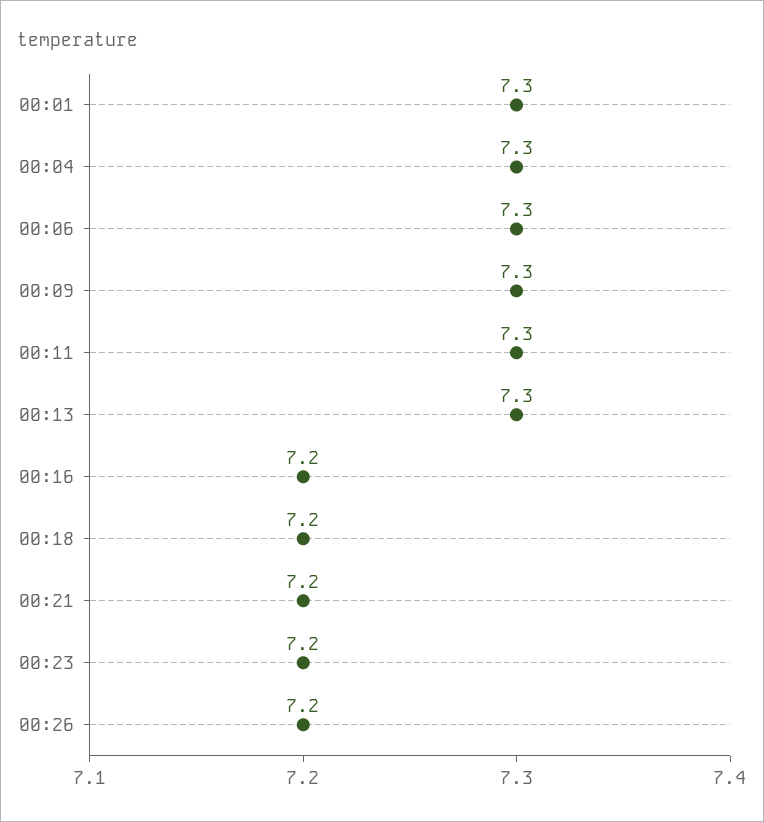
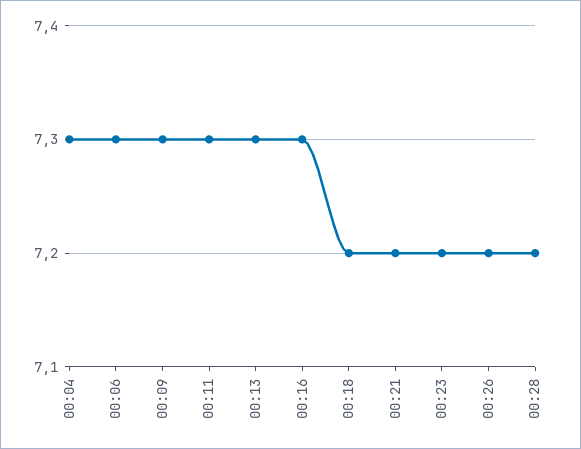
00:01: 7.3 -> none
00:16: 7.2 -> 7.3
00:28: none -> 7.2

